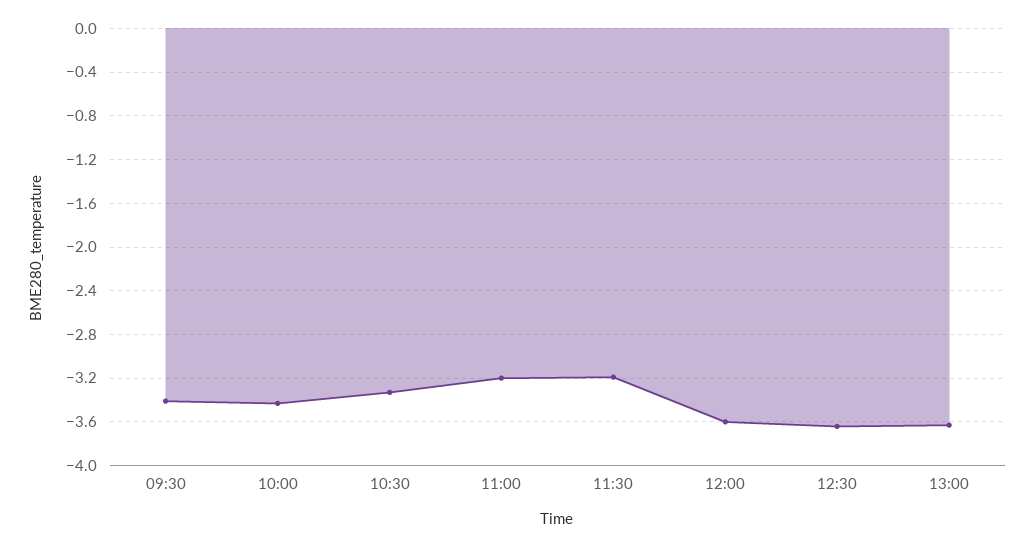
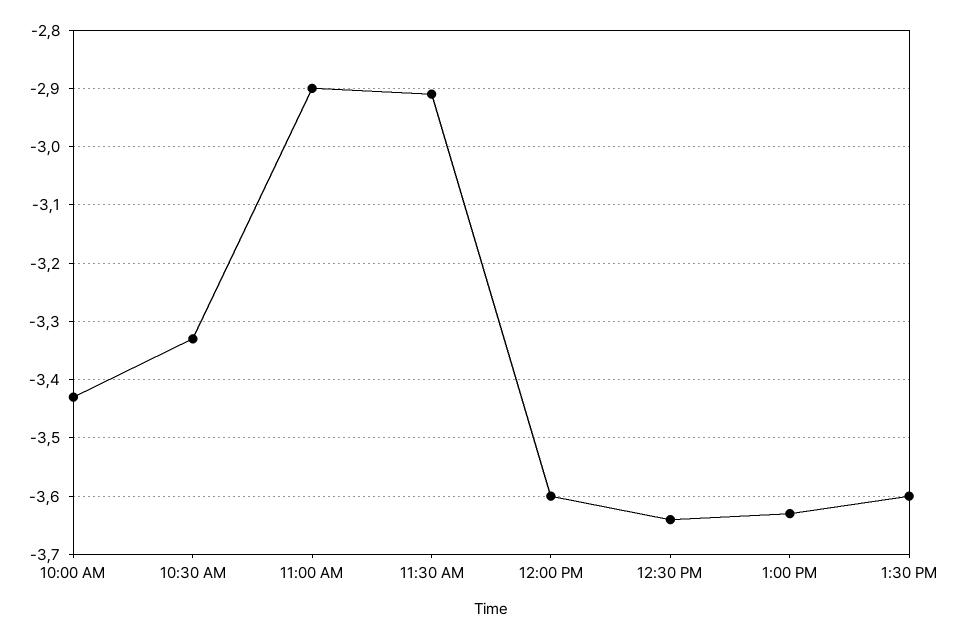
09:30: -3.4 -> none
11:00: -3.2 -> -2.9
11:30: -3.2 -> -2.9
1:30 PM: none -> -3.6

